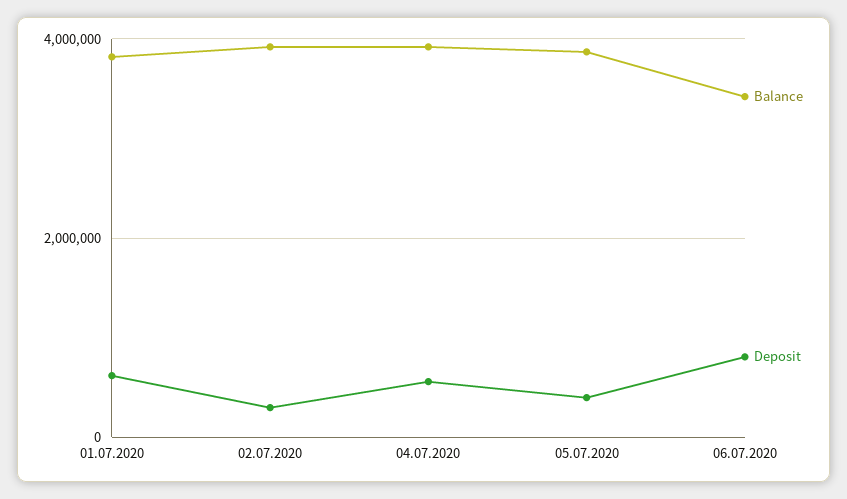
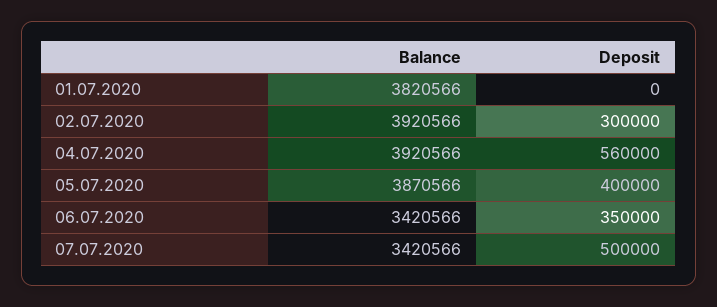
Deposit, 01.07.2020: 600000 -> 0
Deposit, 06.07.2020: 800000 -> 350000
Balance, 07.07.2020: none -> 3420566
Deposit, 07.07.2020: none -> 500000

